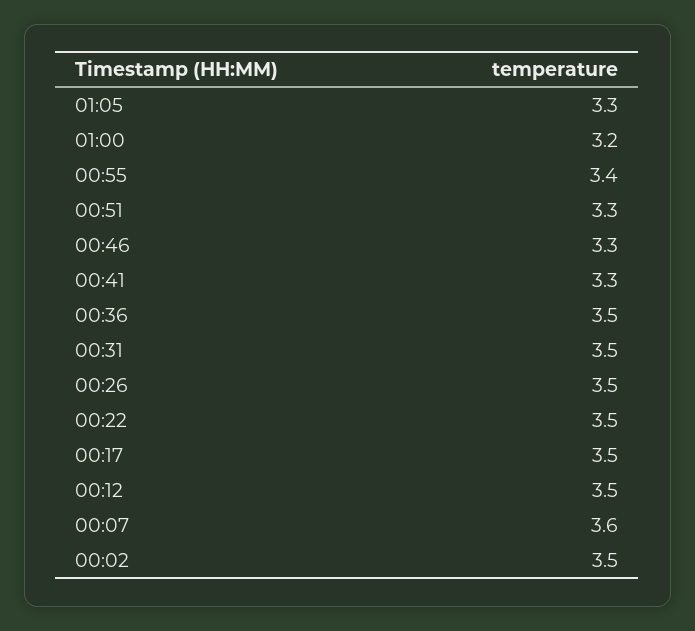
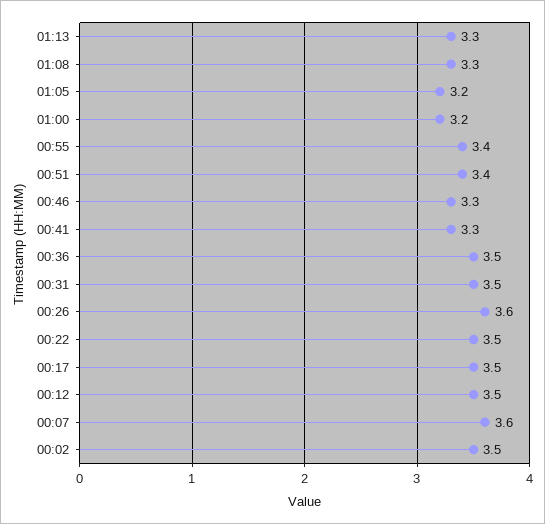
01:05: 3.3 -> 3.2
00:51: 3.3 -> 3.4
00:26: 3.5 -> 3.6
01:13: none -> 3.3
01:08: none -> 3.3

